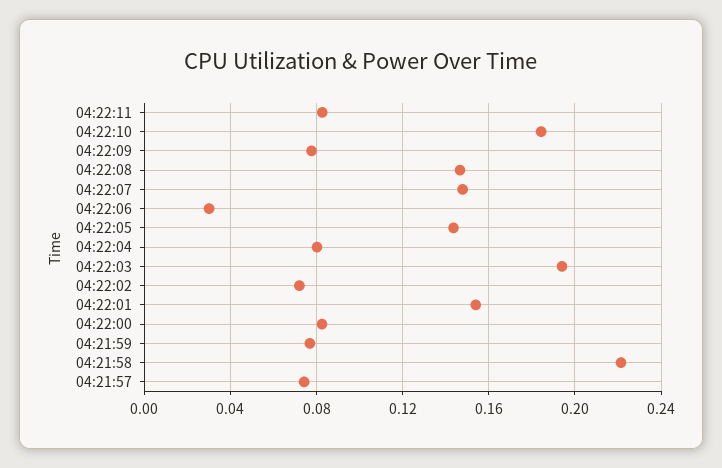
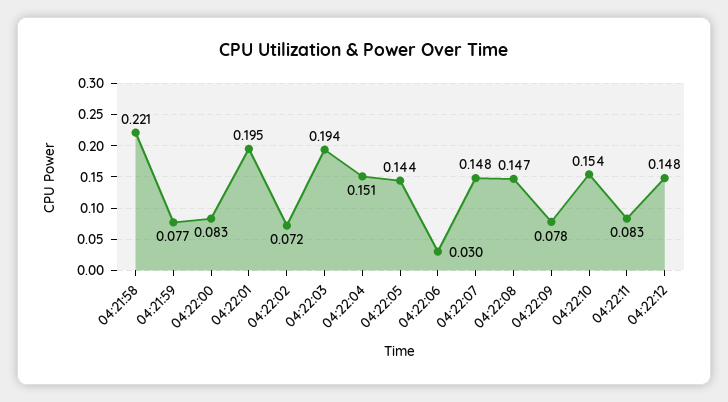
04:22:10: 0.185 -> 0.154
04:22:04: 0.08 -> 0.151
04:22:01: 0.155 -> 0.195
04:21:57: 0.075 -> none
04:22:12: none -> 0.148

